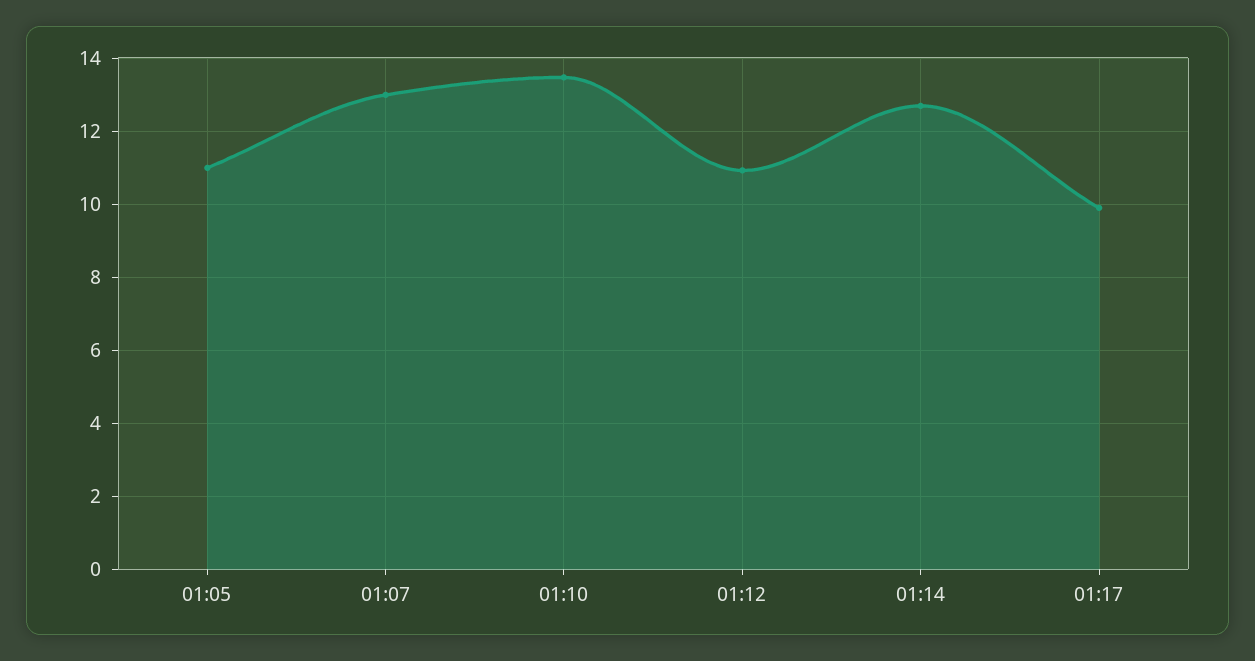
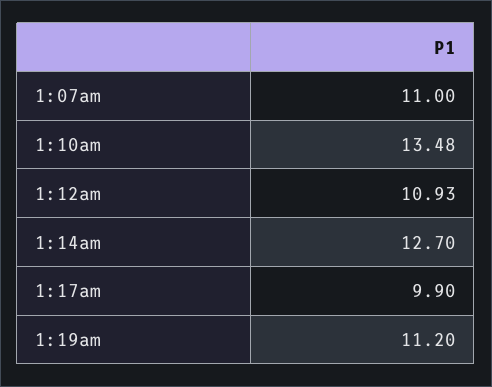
01:05: 11 -> none
01:07: 13 -> 11
1:19am: none -> 11.2

